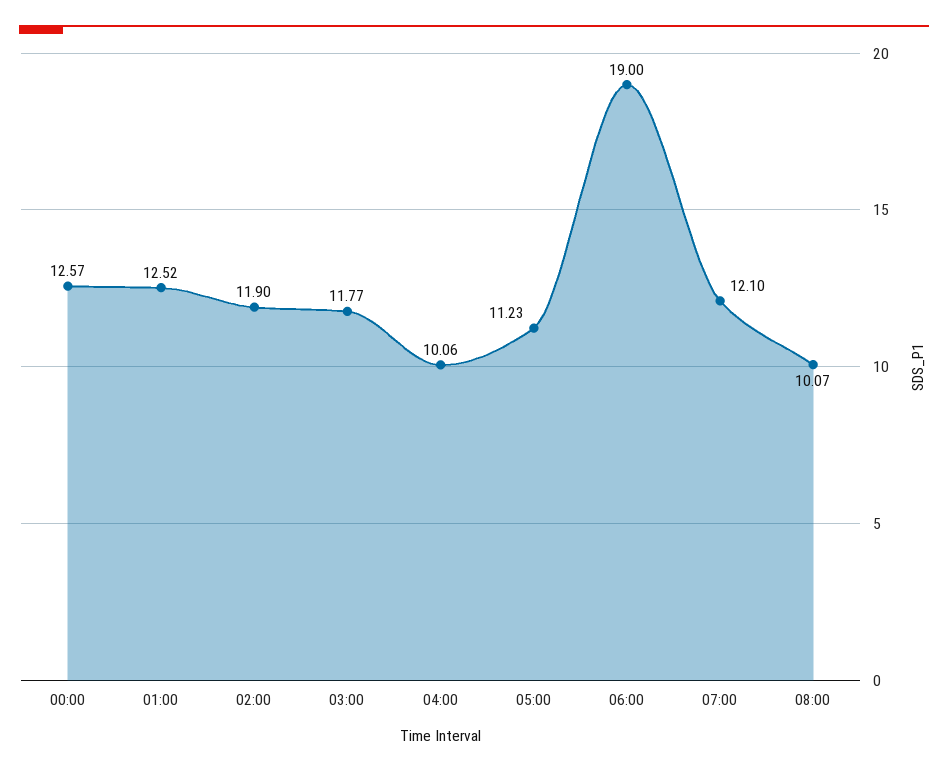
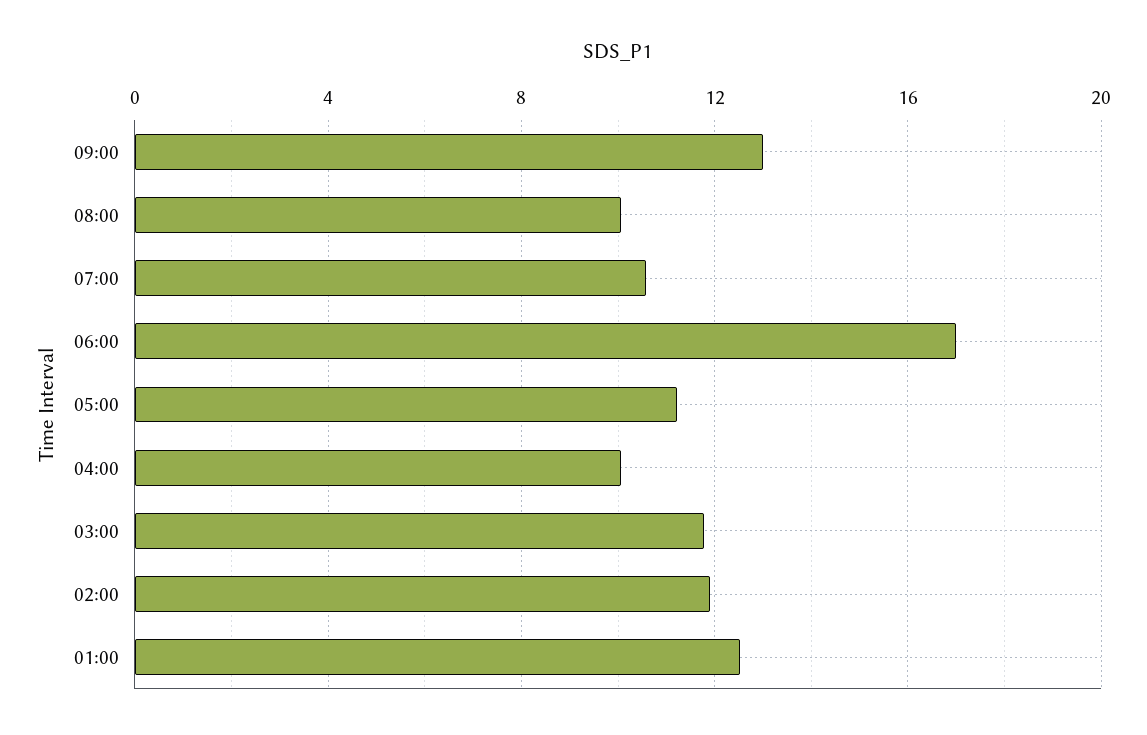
00:00: 12.57 -> none
06:00: 19 -> 17
07:00: 12.1 -> 10.5
09:00: none -> 13

